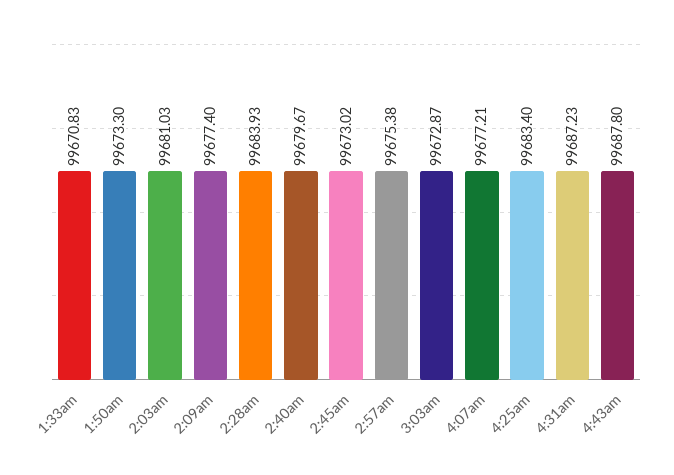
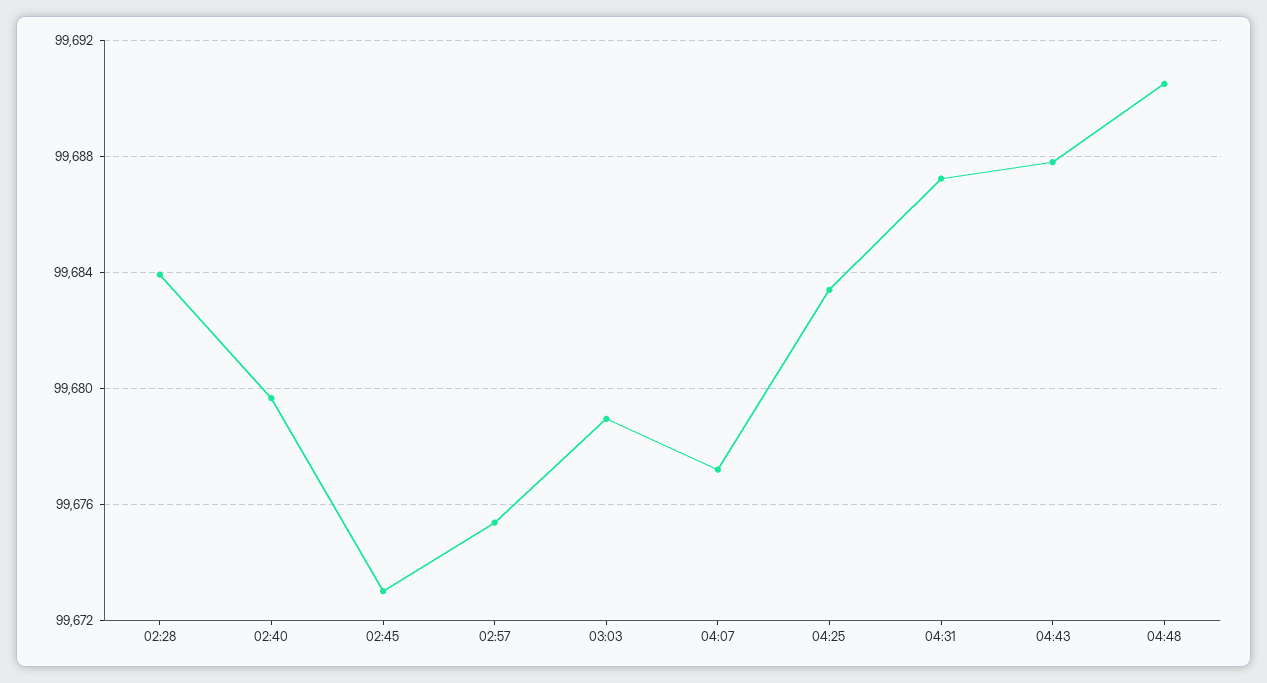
1:33am: 99670.83 -> none
1:50am: 99673.3 -> none
2:03am: 99681.03 -> none
2:09am: 99677.4 -> none
3:03am: 99672.87 -> 99679
04:48: none -> 99690.5

